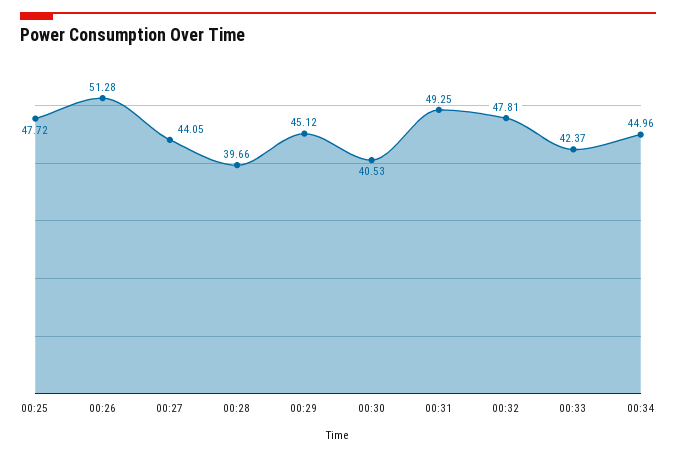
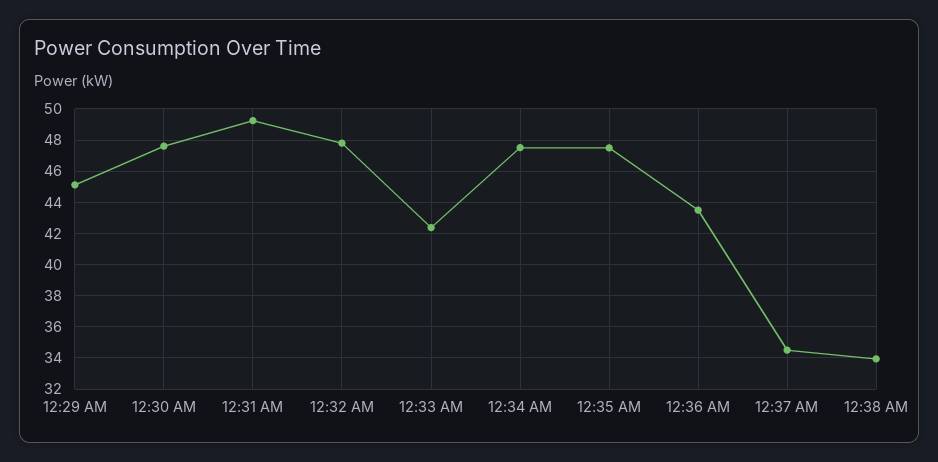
00:25: 47.72 -> none
00:26: 51.28 -> none
00:27: 44.05 -> none
00:28: 39.66 -> none
00:30: 40.53 -> 47.5
00:34: 44.96 -> 47.5
12:35 AM: none -> 47.5
12:36 AM: none -> 43.5
12:37 AM: none -> 34.5
12:38 AM: none -> 34

